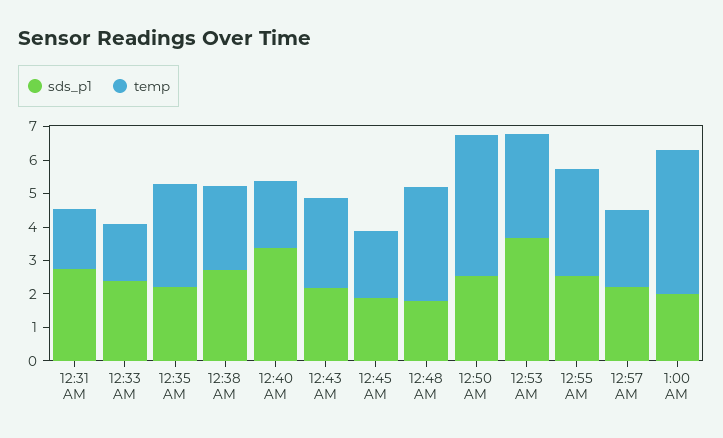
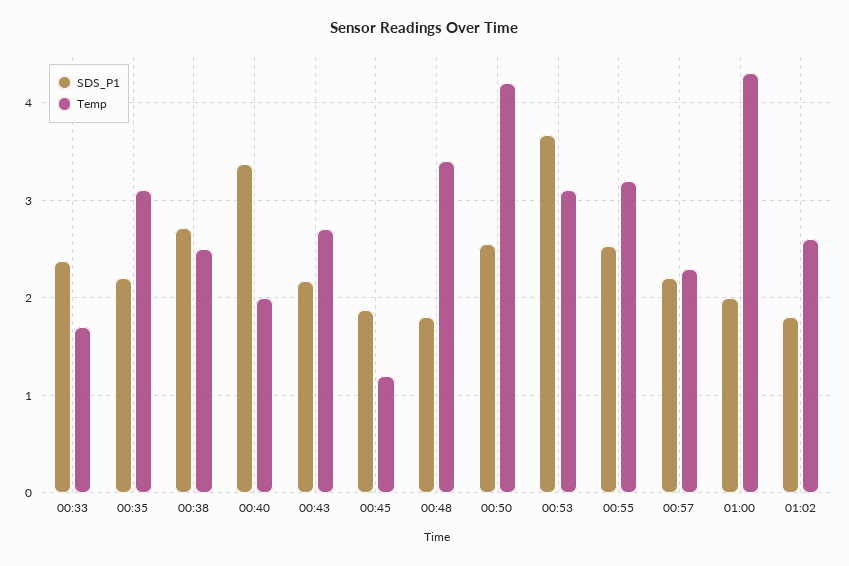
sds_p1, 12:31 AM: 2.75 -> none
temp, 12:31 AM: 1.75 -> none
temp, 12:45 AM: 2 -> 1.2
sds_p1, 01:02: none -> 1.8
temp, 01:02: none -> 2.6

